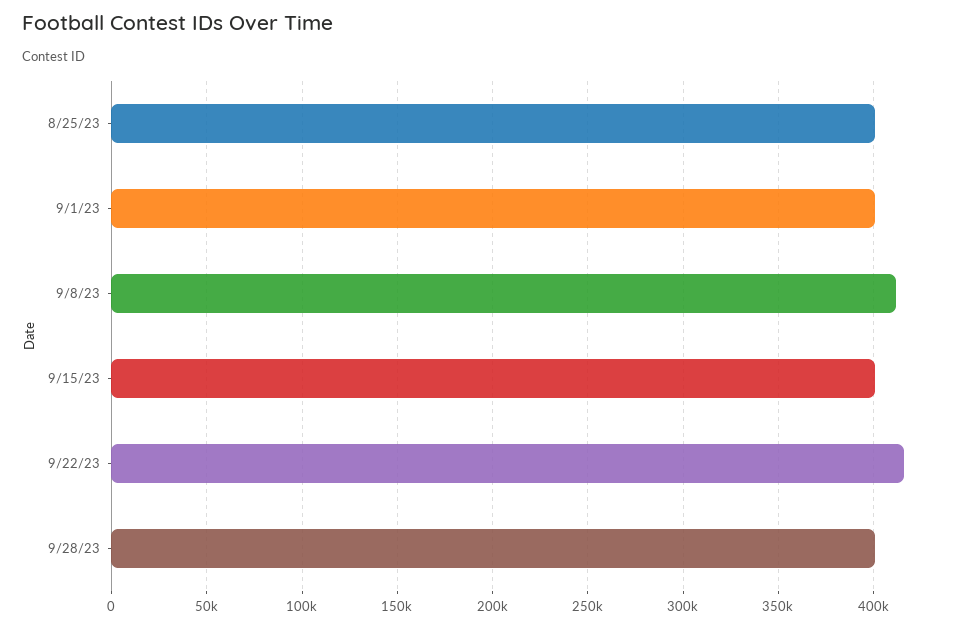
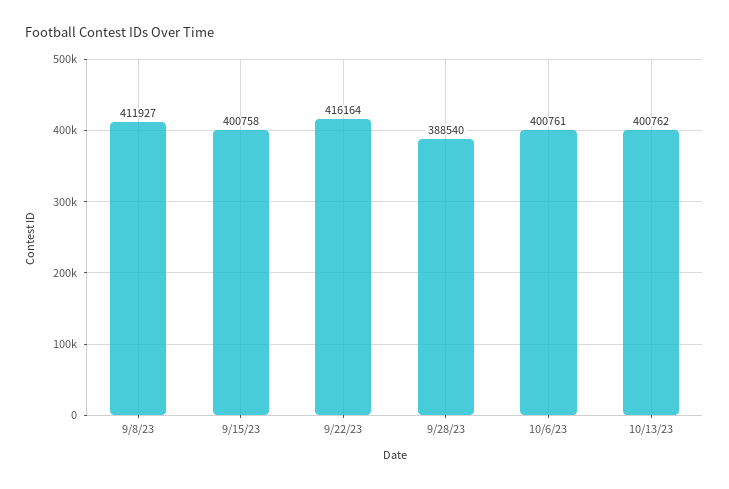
8/25/23: 400000 -> none
9/1/23: 400000 -> none
9/28/23: 400000 -> 388540
10/6/23: none -> 400761
10/13/23: none -> 400762

